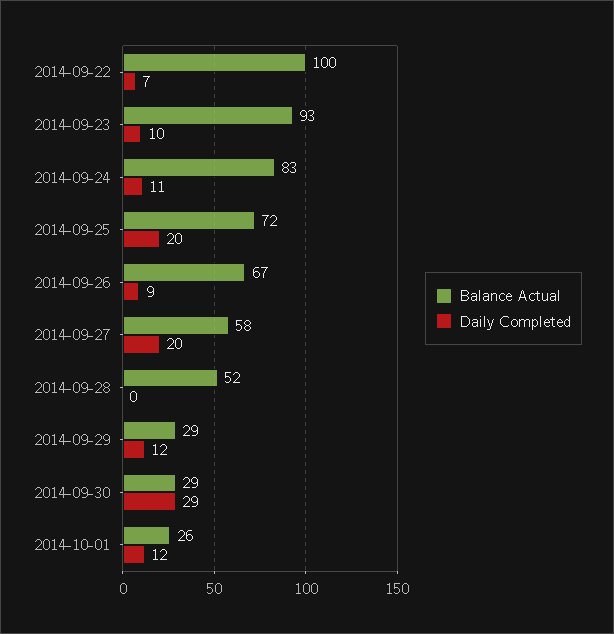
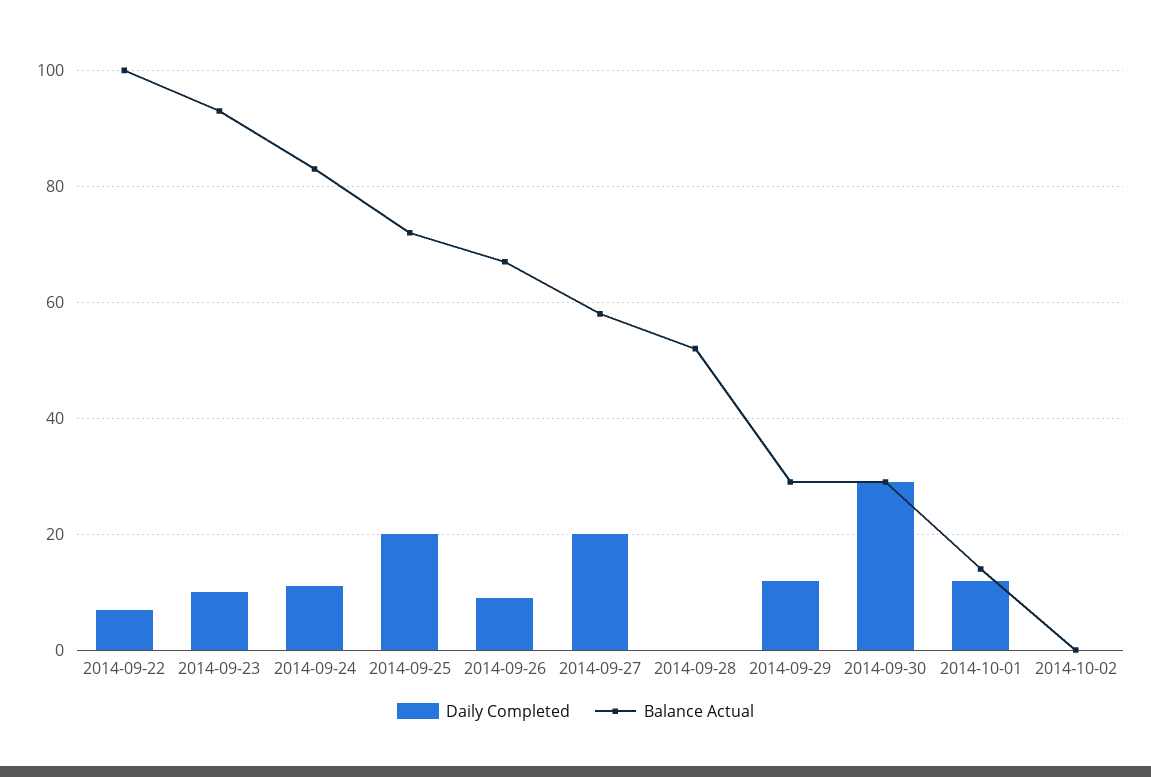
Balance Actual, 2014-10-01: 26 -> 15
Daily Completed, 2014-10-02: none -> 0
Balance Actual, 2014-10-02: none -> 0

